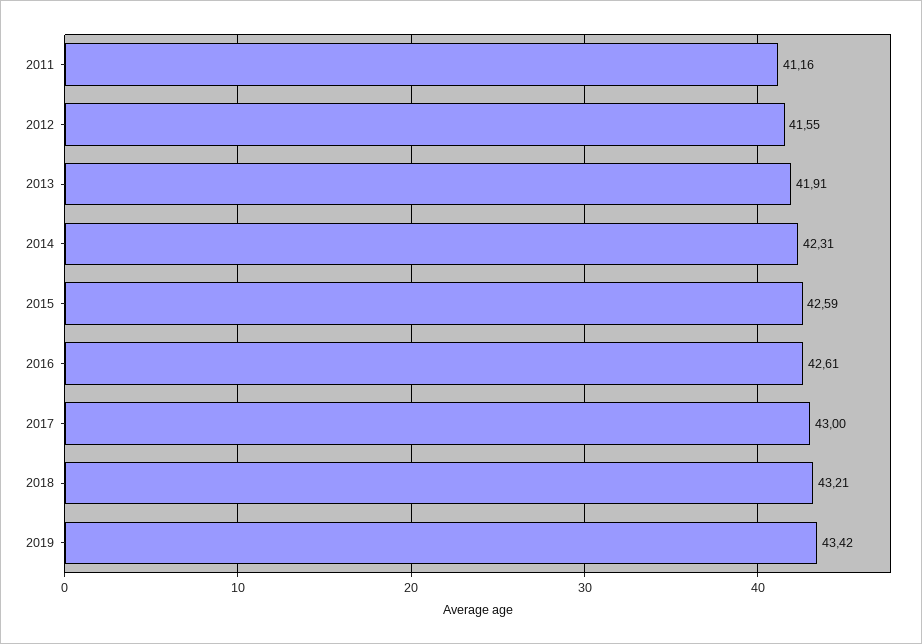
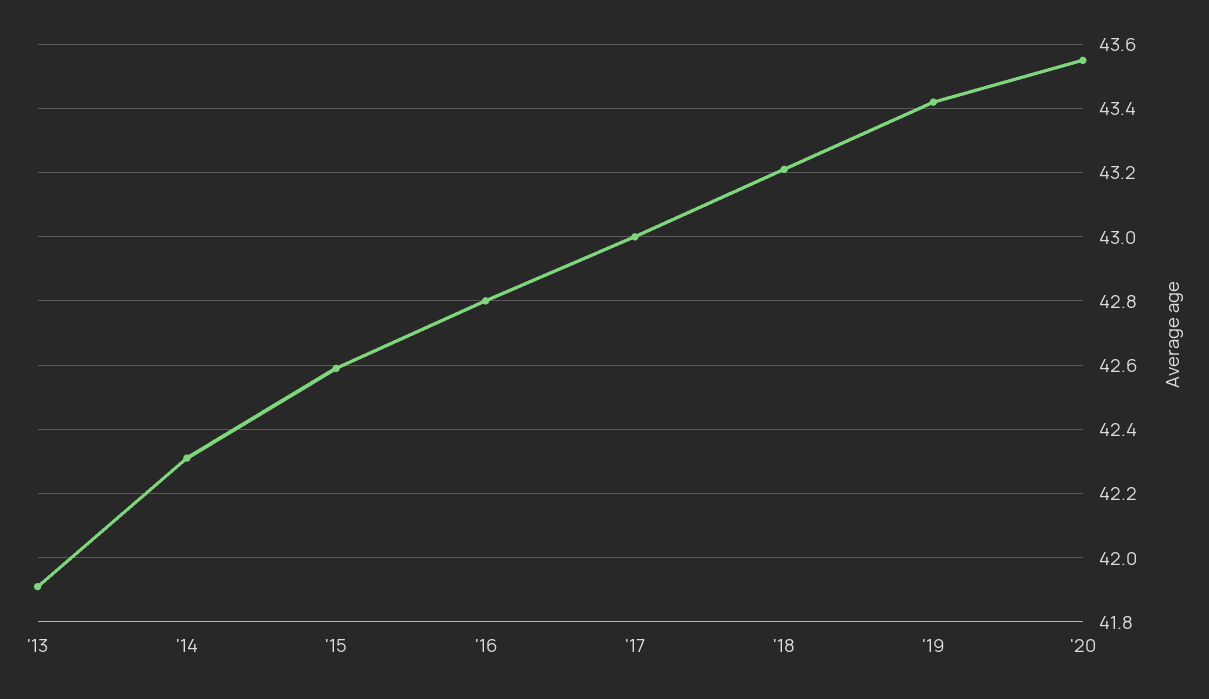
2011: 41.16 -> none
2012: 41.55 -> none
2016: 42.61 -> 42.8
'20: none -> 43.55

